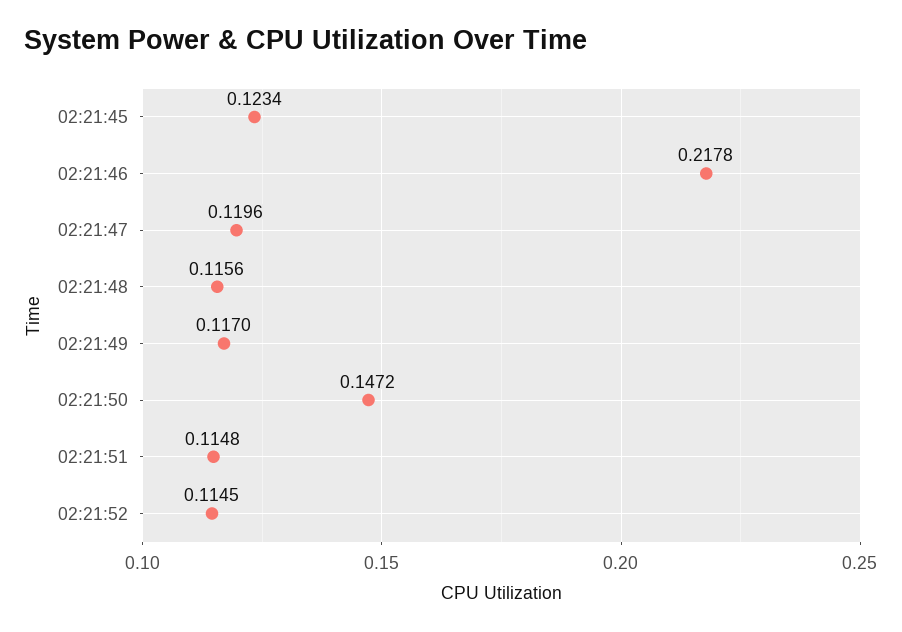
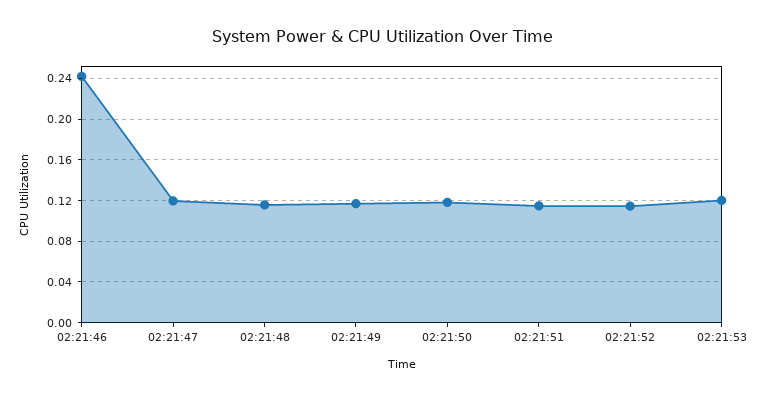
02:21:45: 0.1234 -> none
02:21:46: 0.2178 -> 0.24
02:21:50: 0.1472 -> 0.12
02:21:53: none -> 0.12

